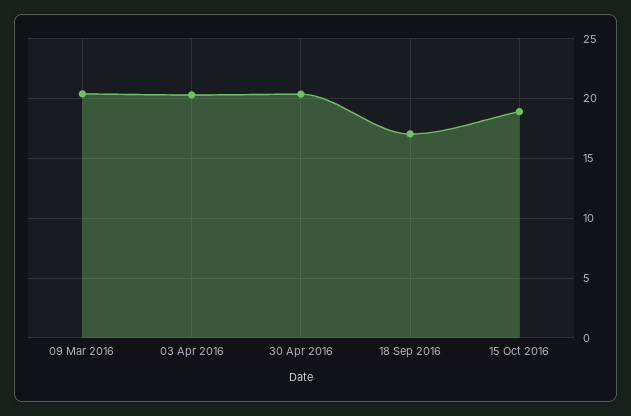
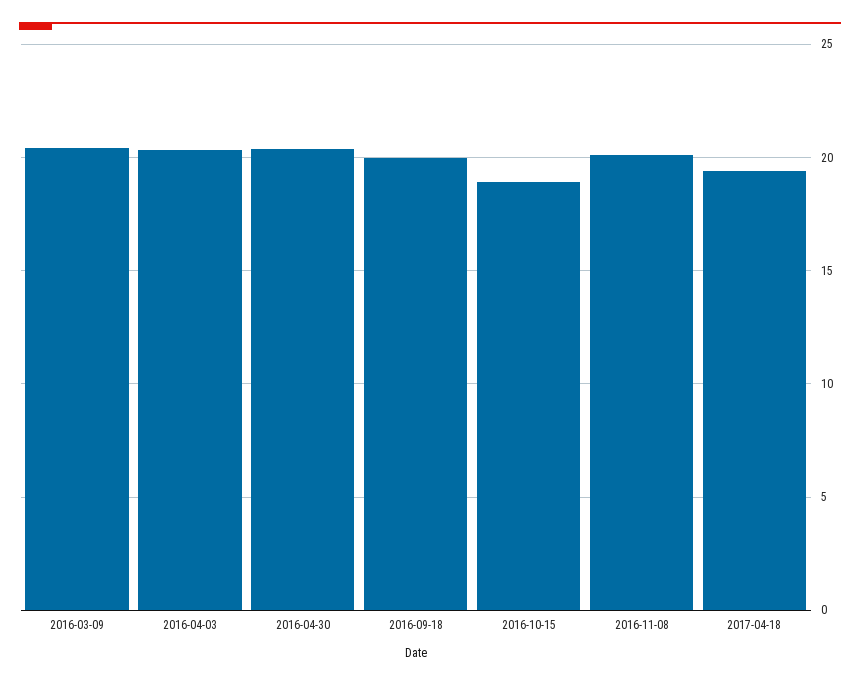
18 Sep 2016: 17 -> 20
2016-11-08: none -> 20
2017-04-18: none -> 19.5

